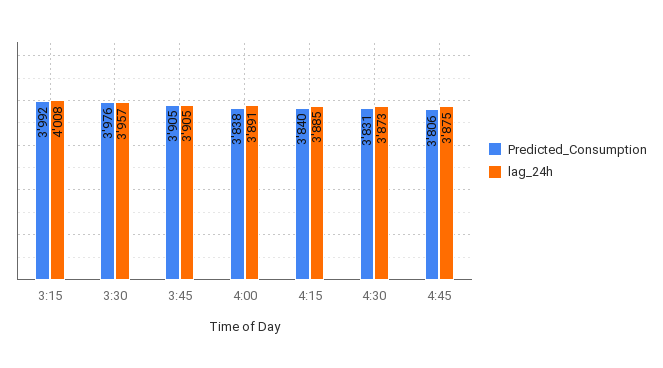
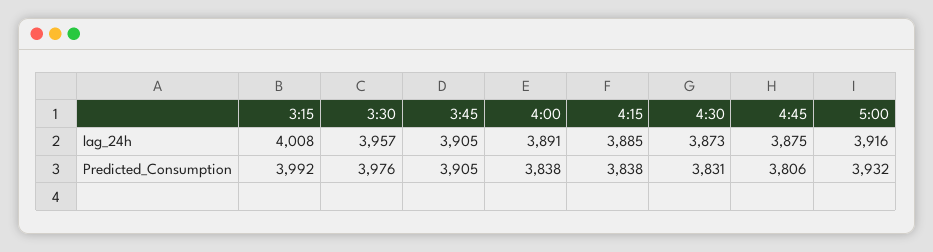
Predicted_Consumption, 4:15: 3840 -> 3838
lag_24h, 5:00: none -> 3916
Predicted_Consumption, 5:00: none -> 3932

